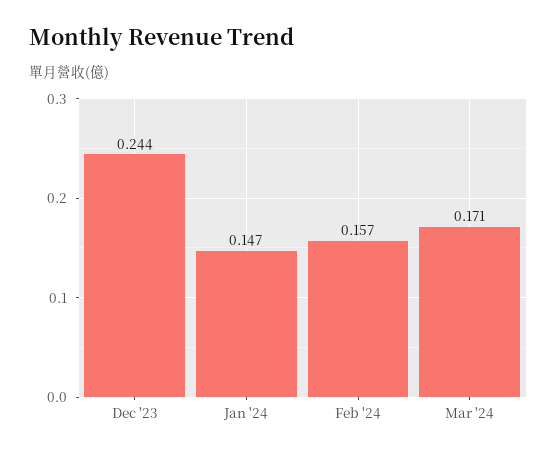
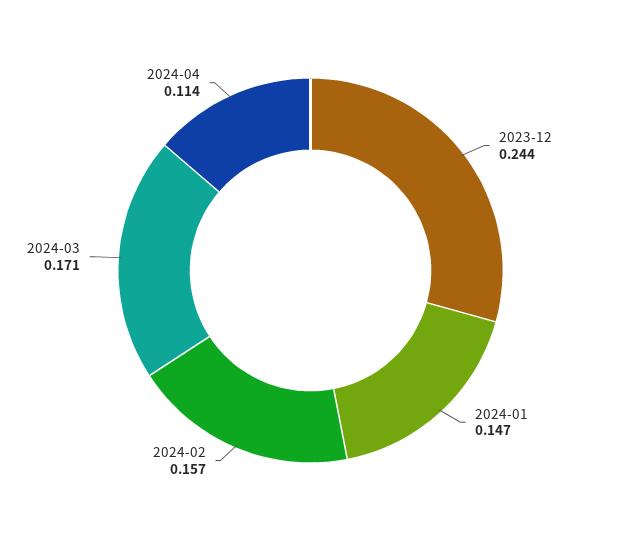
2024-04: none -> 0.114

